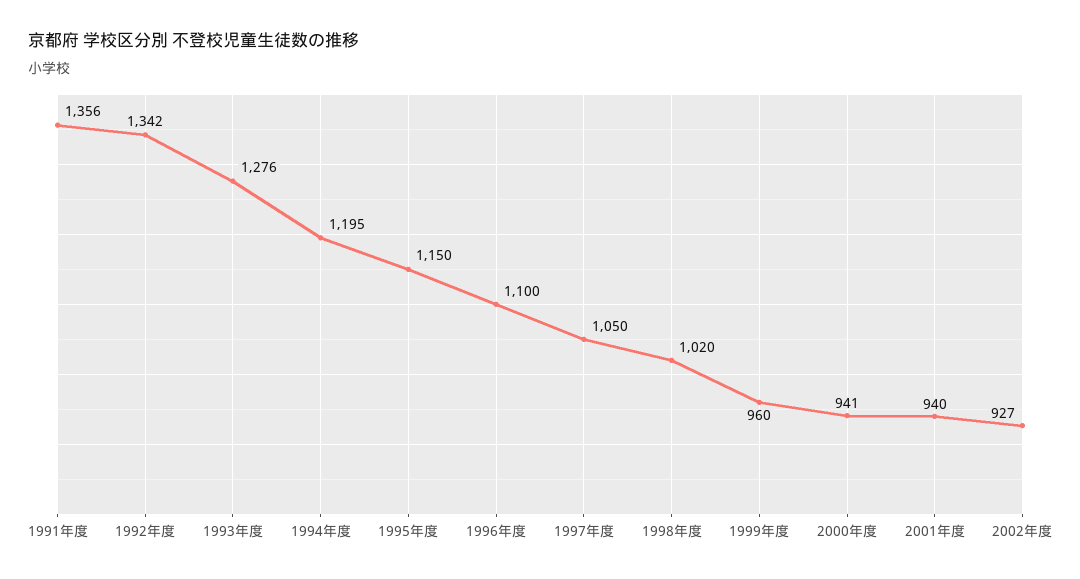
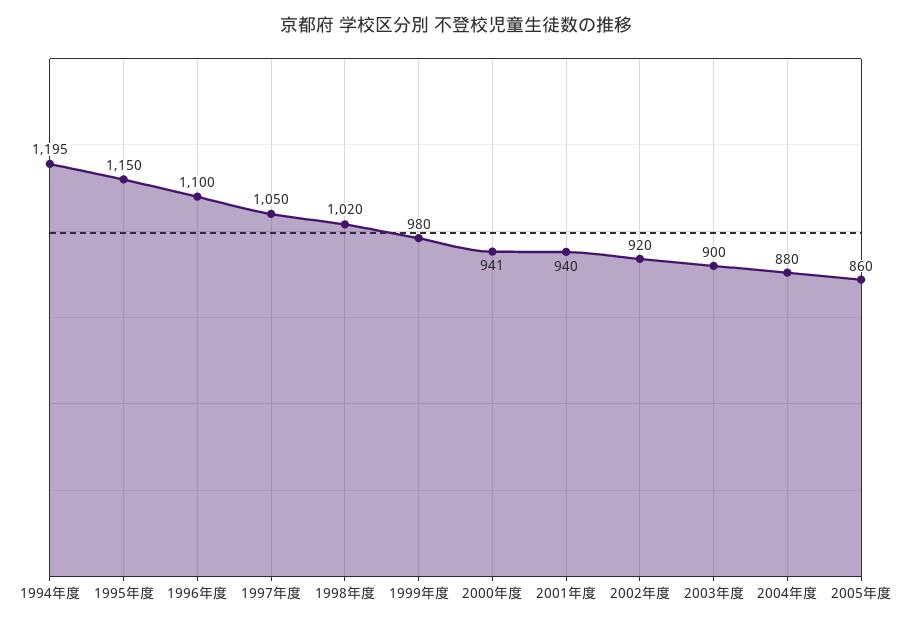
1991年度: 1356 -> none
1992年度: 1342 -> none
1993年度: 1276 -> none
1999年度: 960 -> 980
2002年度: 927 -> 920
2003年度: none -> 900
2004年度: none -> 880
2005年度: none -> 860

